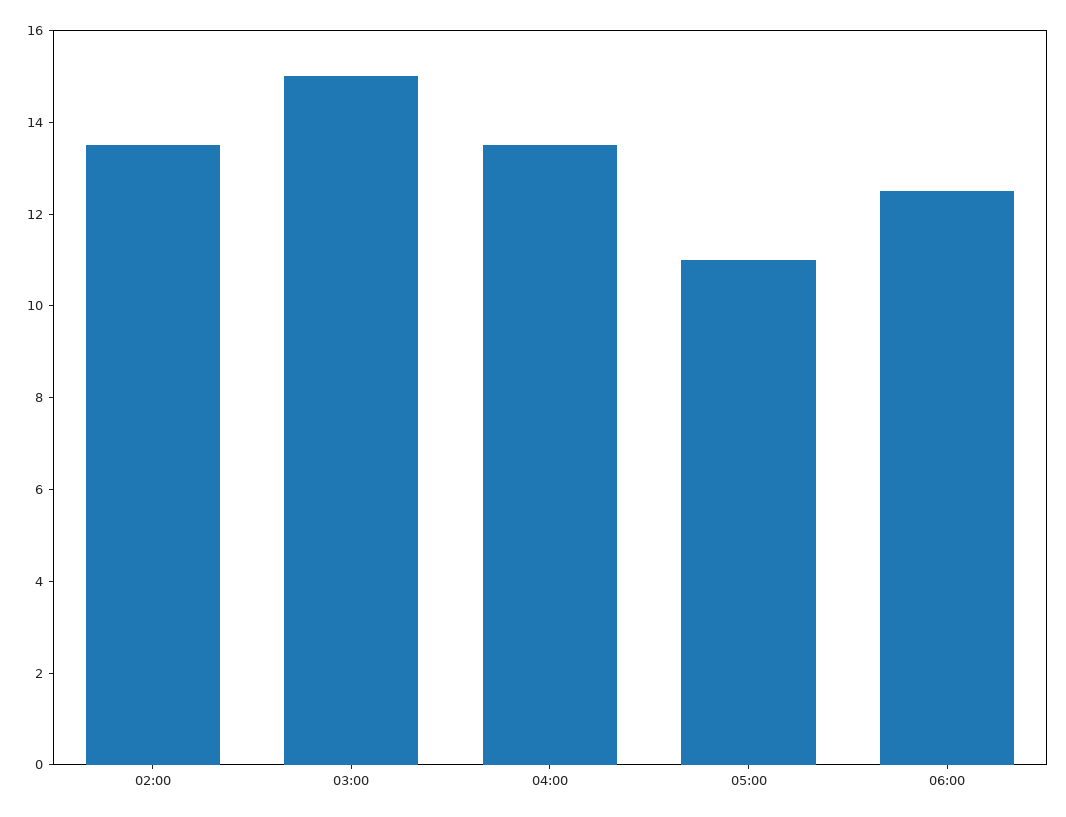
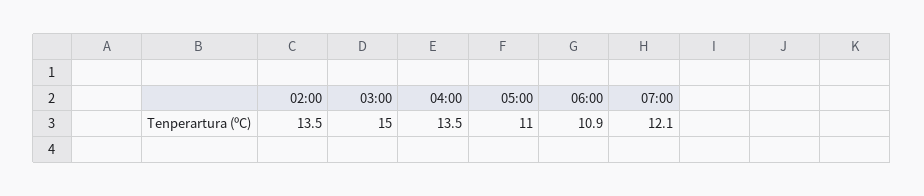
06:00: 12.5 -> 10.9
07:00: none -> 12.1

